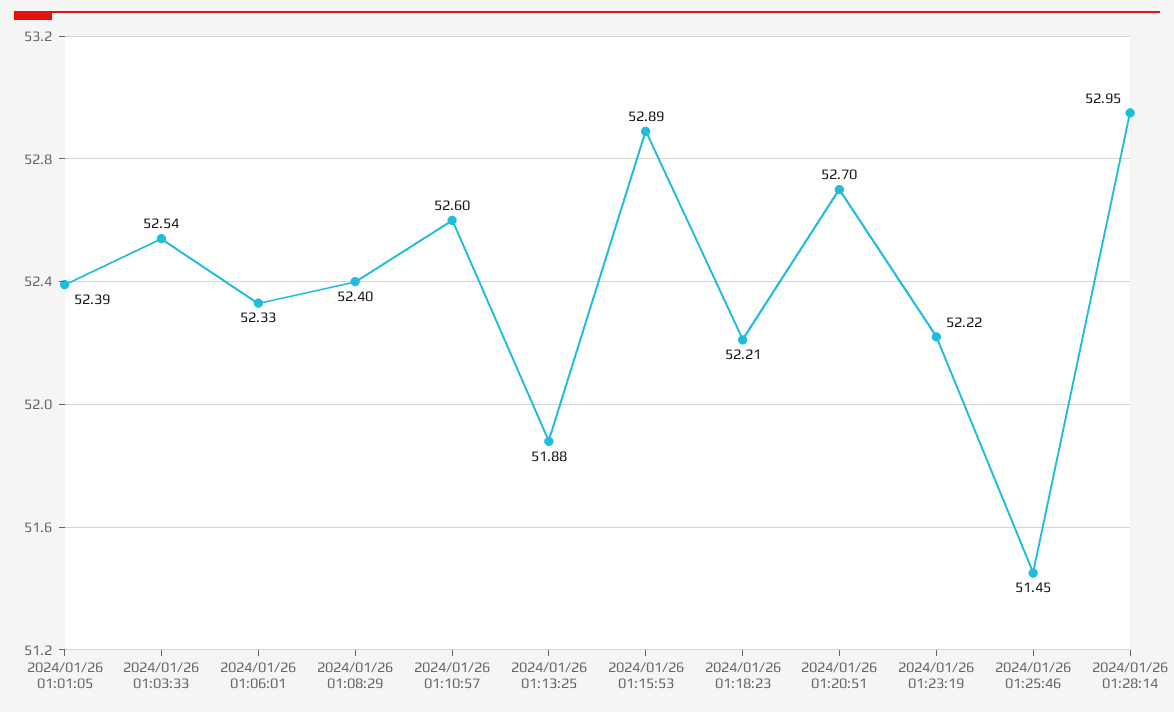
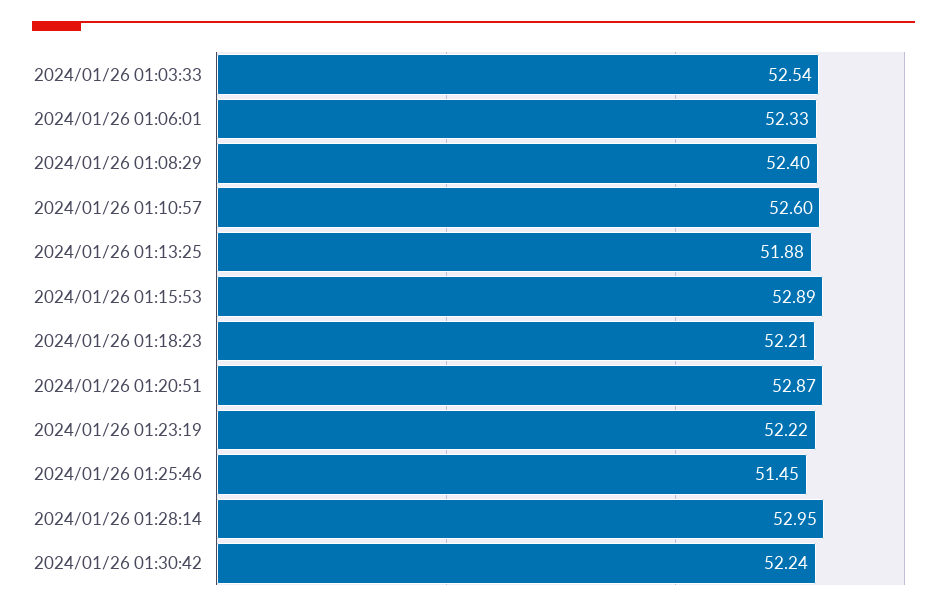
2024/01/26 01:01:05: 52.39 -> none
2024/01/26 01:20:51: 52.7 -> 52.87
2024/01/26 01:30:42: none -> 52.24

